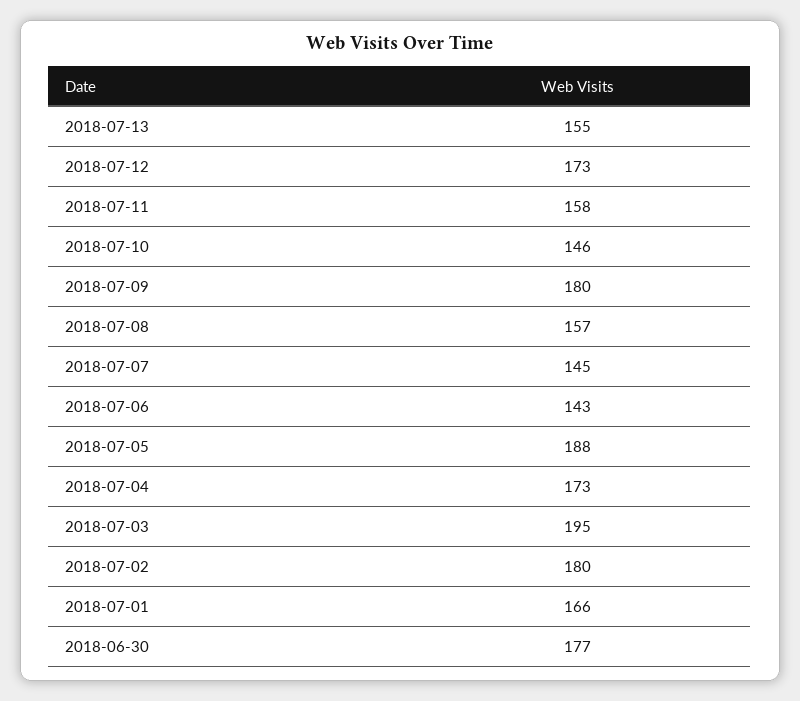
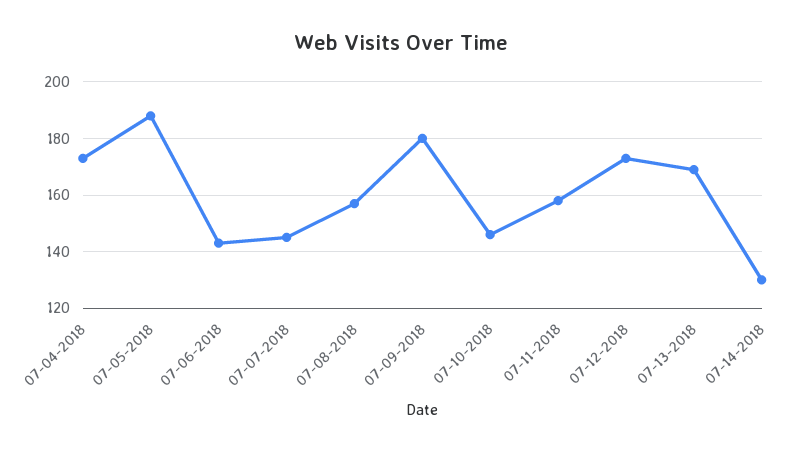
2018-07-13: 155 -> 170
2018-07-03: 195 -> none
2018-07-02: 180 -> none
2018-07-01: 166 -> none
2018-06-30: 177 -> none
07-14-2018: none -> 130

